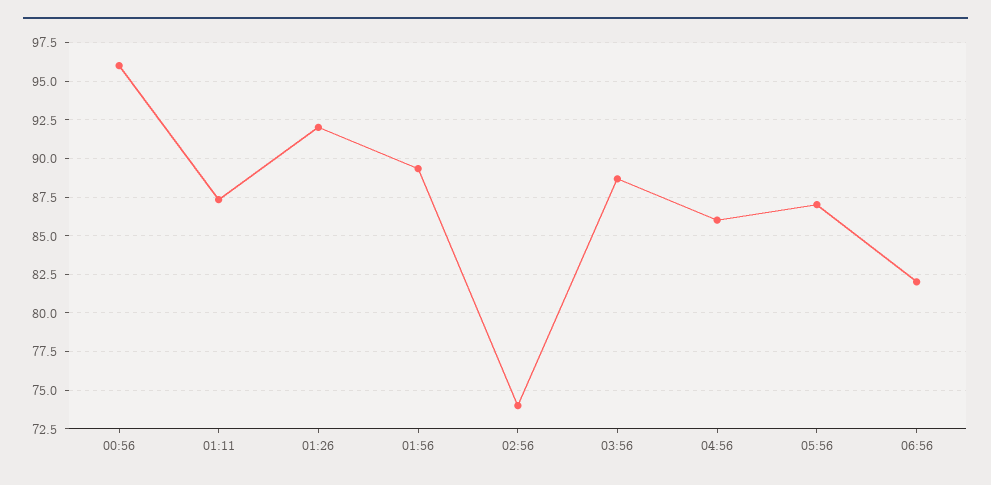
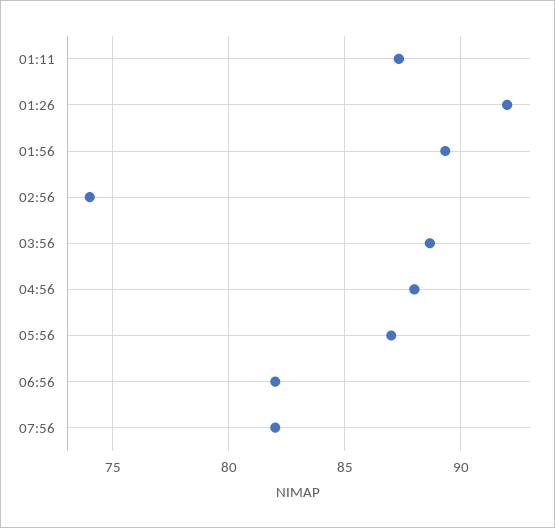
00:56: 96 -> none
04:56: 86 -> 88
07:56: none -> 82

